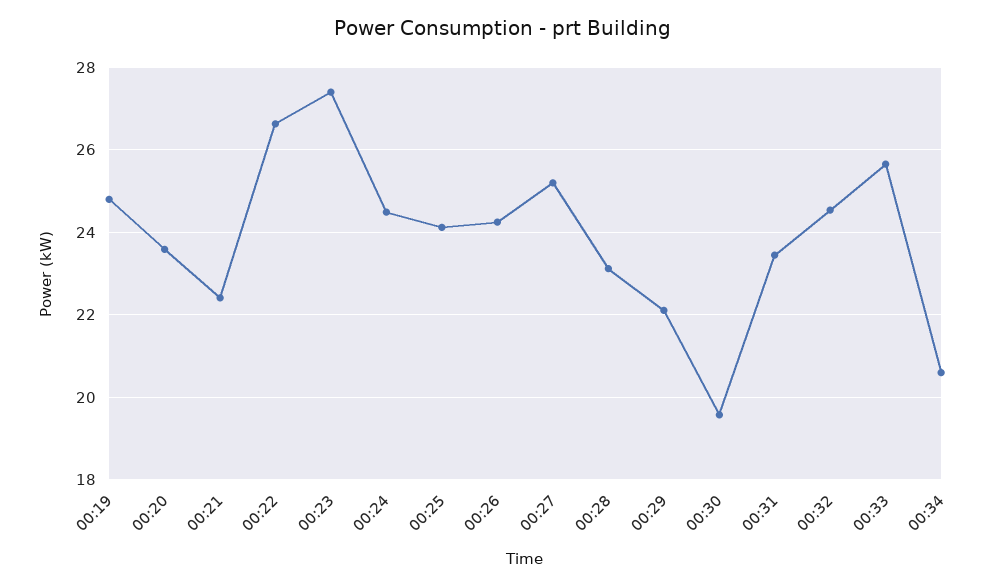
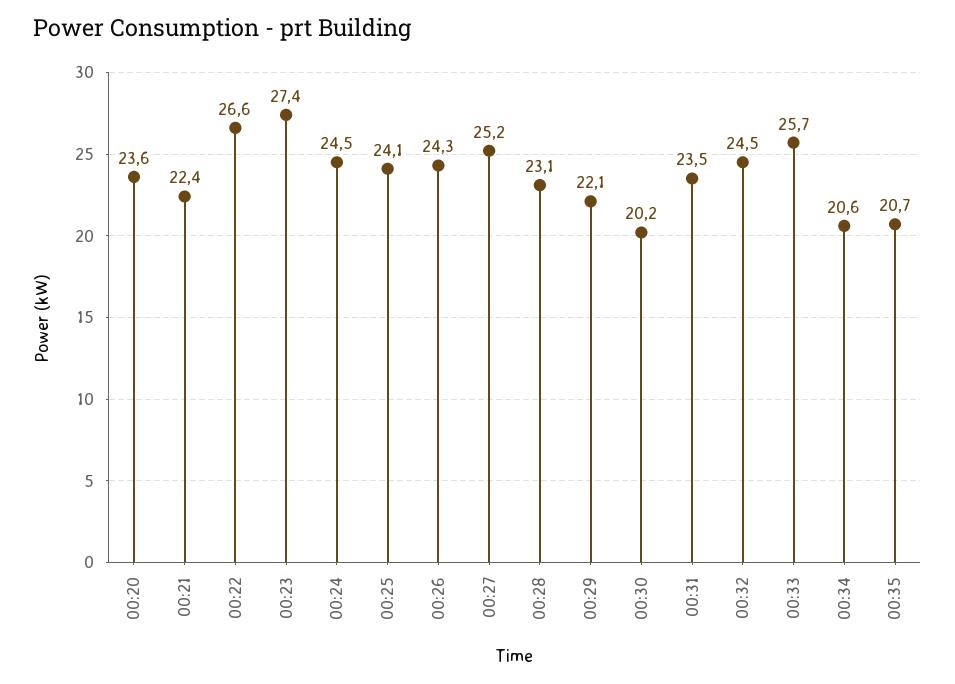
00:19: 24.8 -> none
00:30: 19.6 -> 20.2
00:35: none -> 20.7

